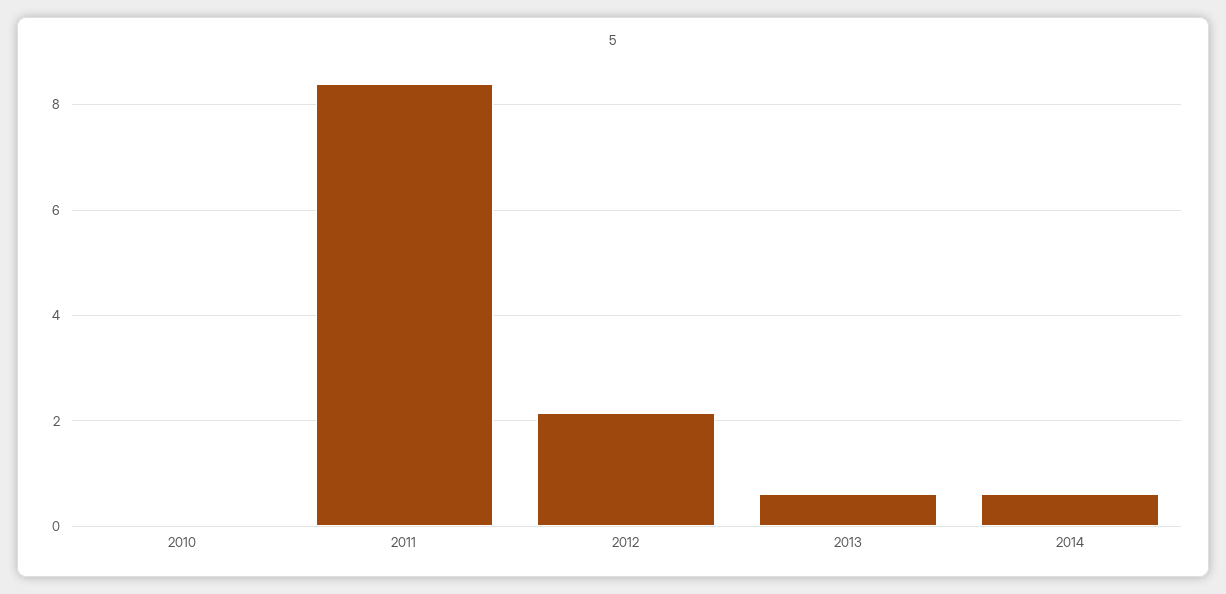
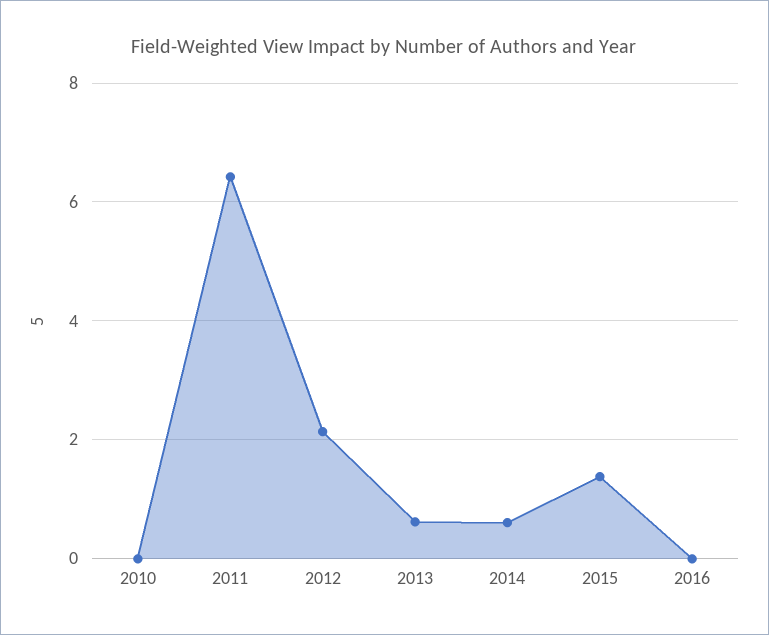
2011: 8.4 -> 6.4
2015: none -> 1.4
2016: none -> 0

